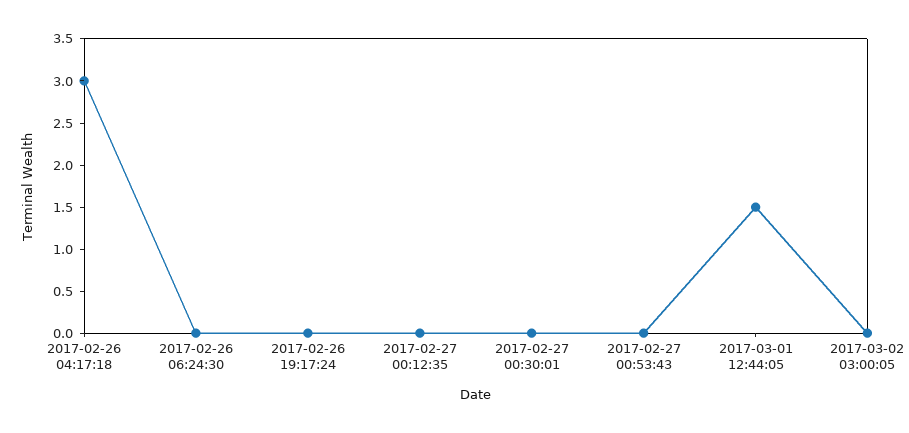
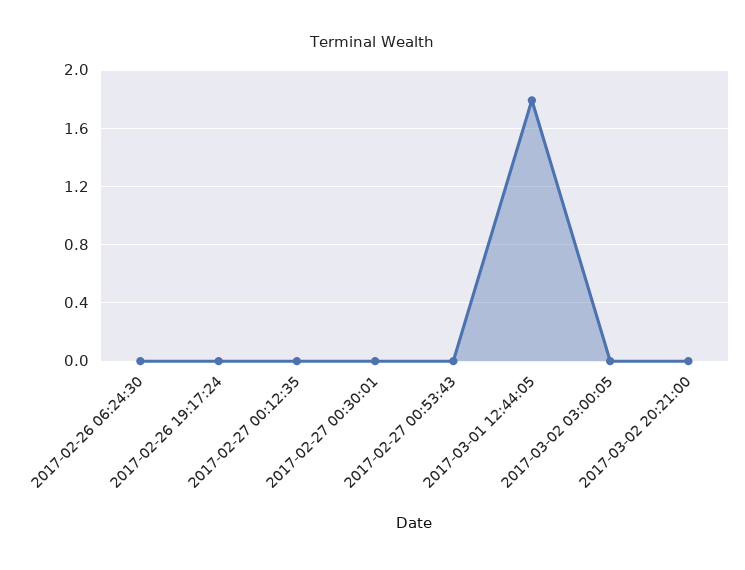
2017-02-26 04:17:18: 3 -> none
2017-03-01 12:44:05: 1.5 -> 1.8
2017-03-02 20:21:00: none -> 0

